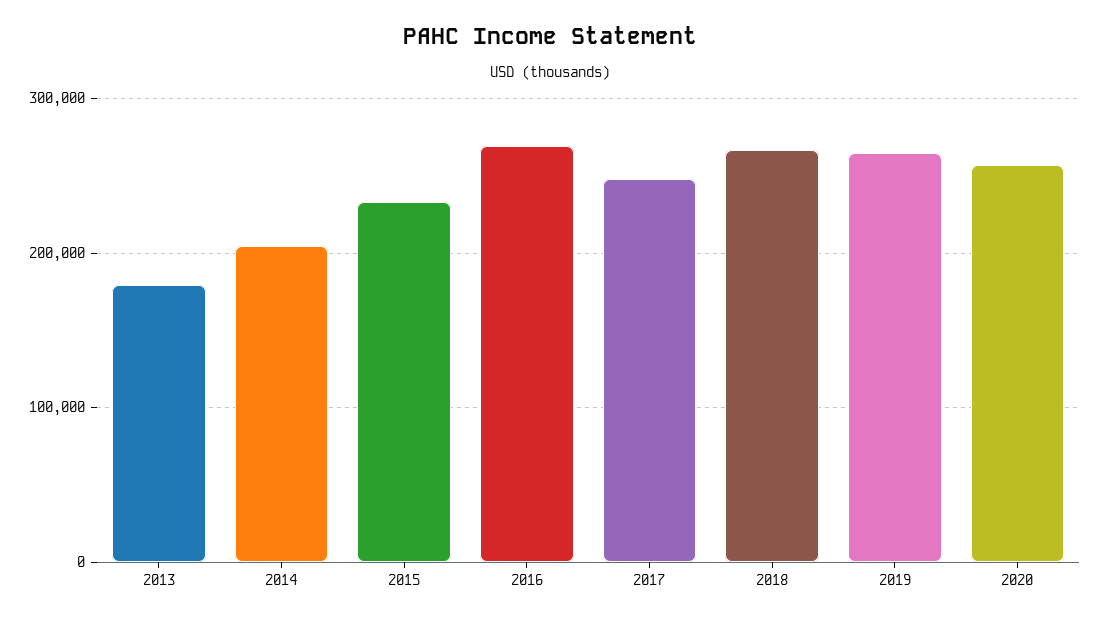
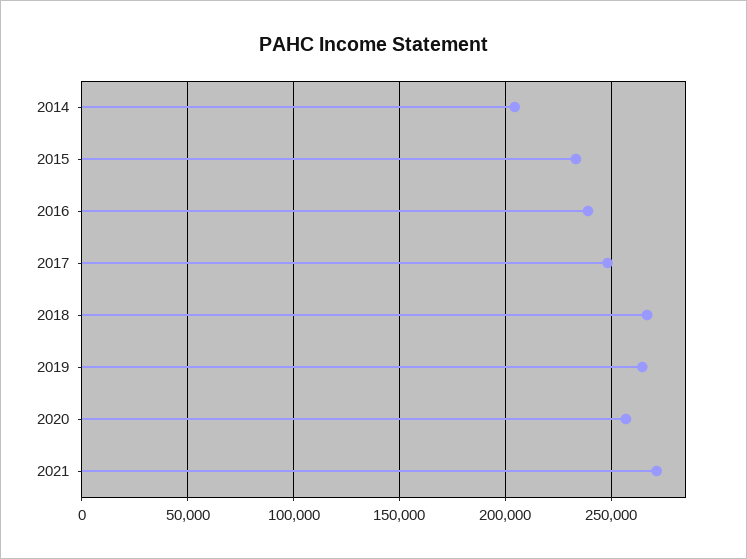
2013: 180000 -> none
2016: 270000 -> 240000
2021: none -> 270000

